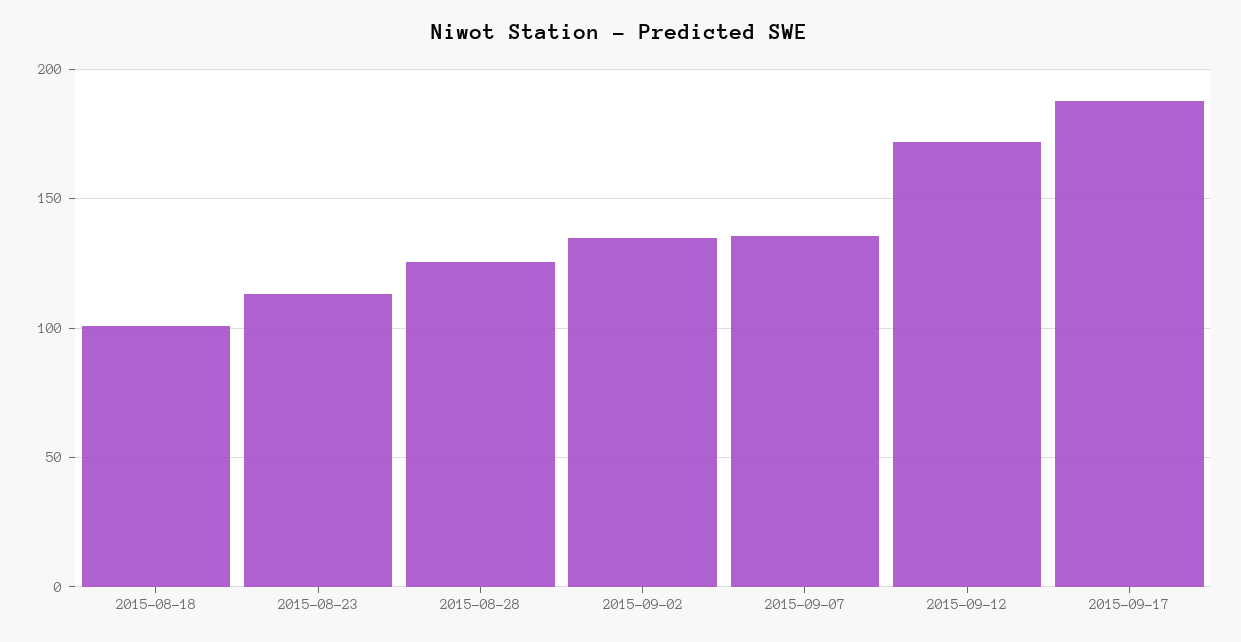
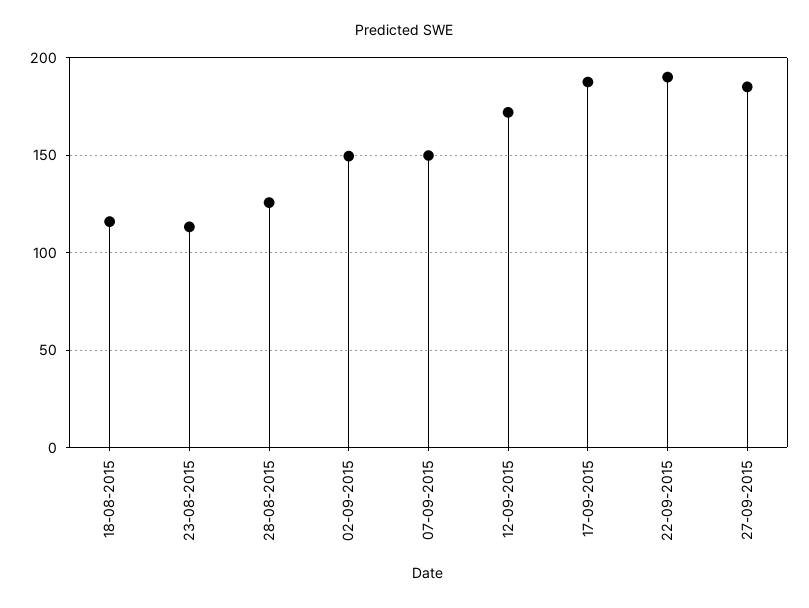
2015-08-18: 100 -> 115
2015-09-02: 135 -> 150
2015-09-07: 135 -> 150
22-09-2015: none -> 190
27-09-2015: none -> 185

